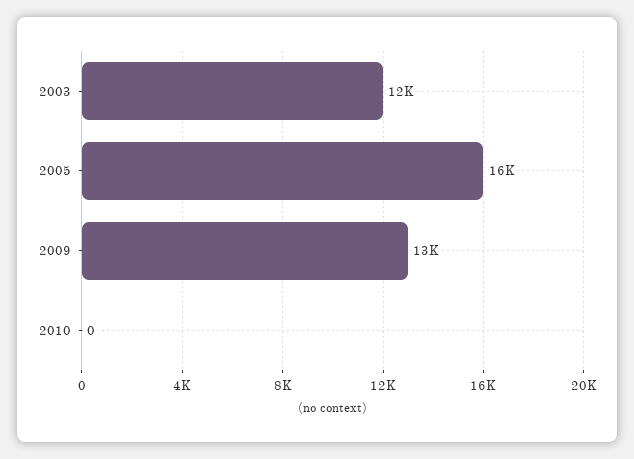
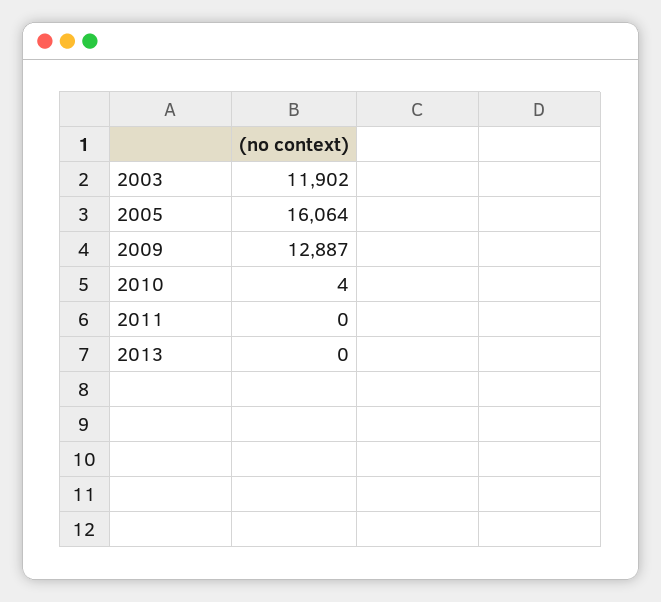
2010: 0 -> 4
2011: none -> 0
2013: none -> 0

